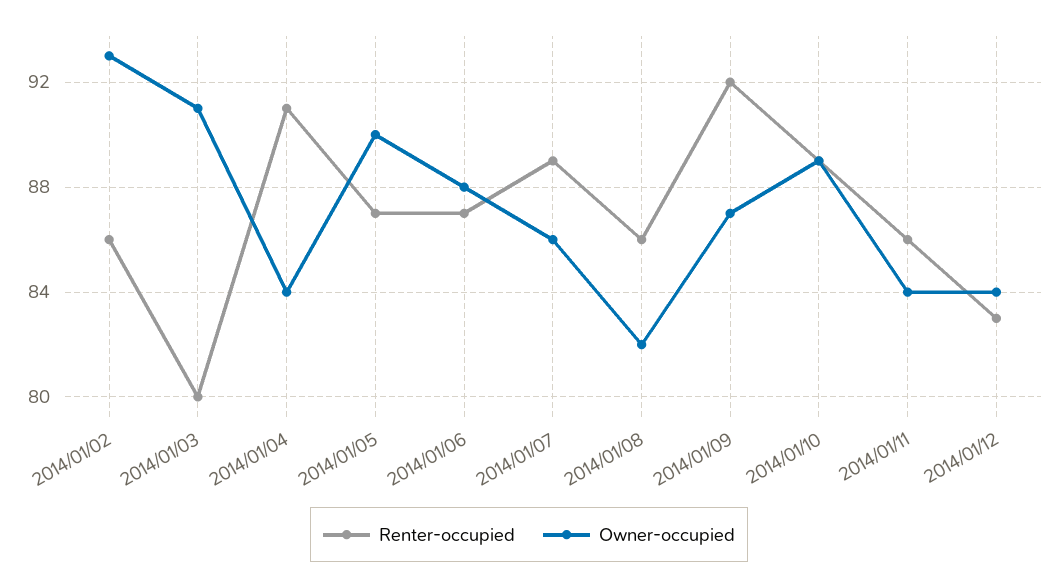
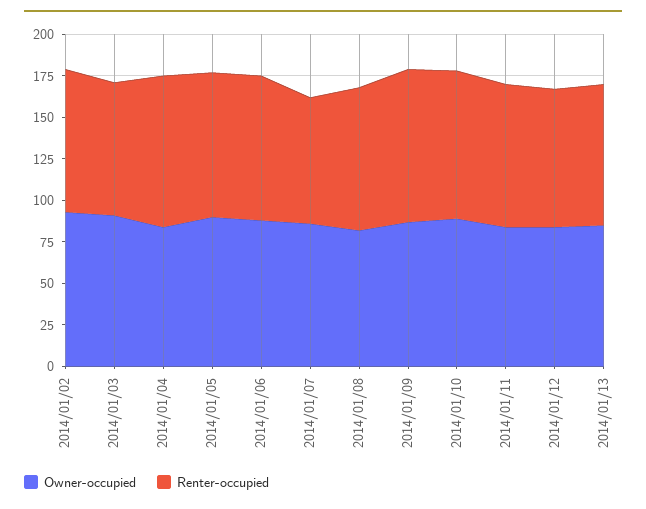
Renter-occupied, 2014/01/07: 89 -> 75
Owner-occupied, 2014/01/13: none -> 85
Renter-occupied, 2014/01/13: none -> 85

